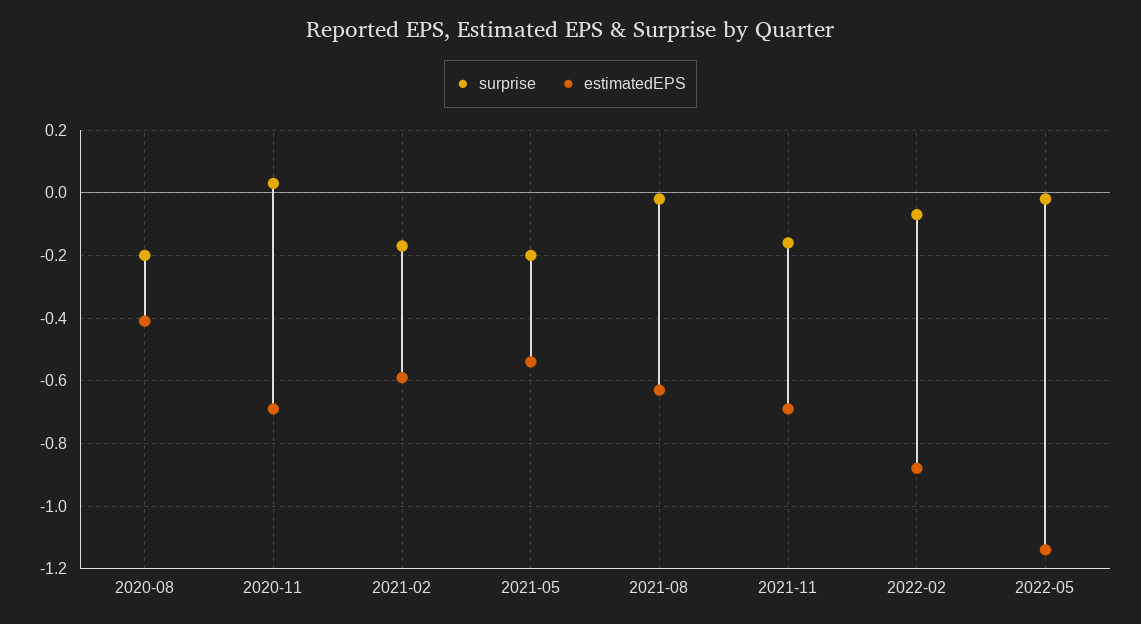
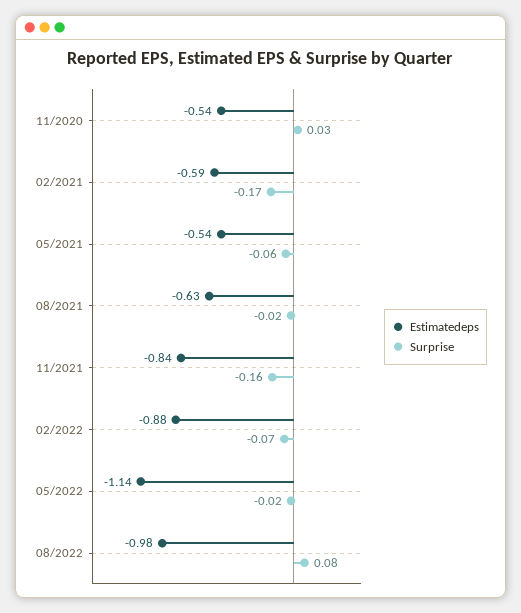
surprise, 2020-08: -0.2 -> none
estimatedEPS, 2020-08: -0.4 -> none
estimatedEPS, 2020-11: -0.7 -> -0.54
surprise, 2021-05: -0.2 -> -0.06
estimatedEPS, 2021-11: -0.7 -> -0.84
estimatedEPS, 08/2022: none -> -0.98
surprise, 08/2022: none -> 0.08

